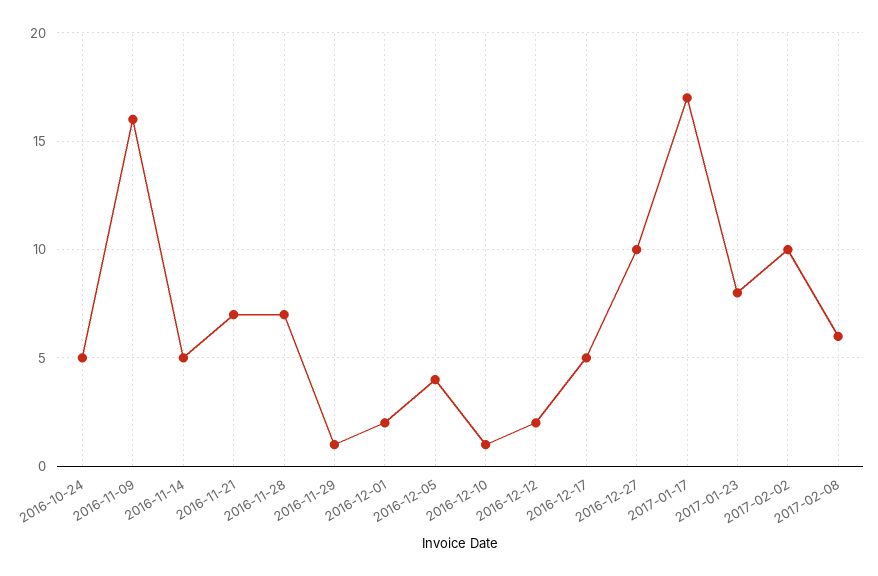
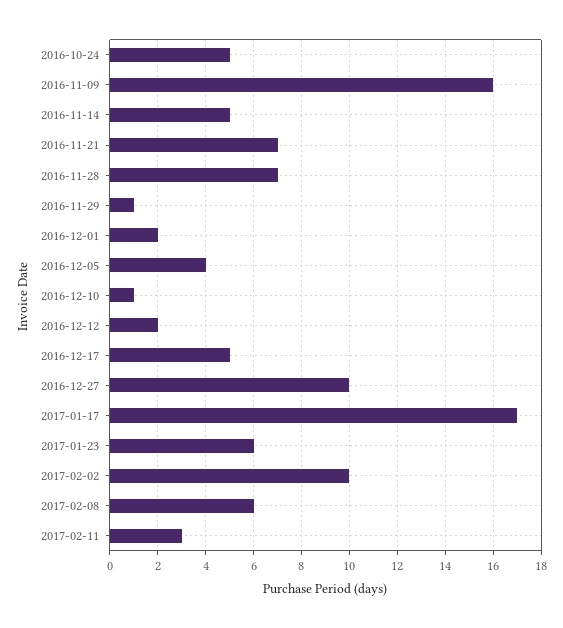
2017-01-23: 8 -> 6
2017-02-11: none -> 3

